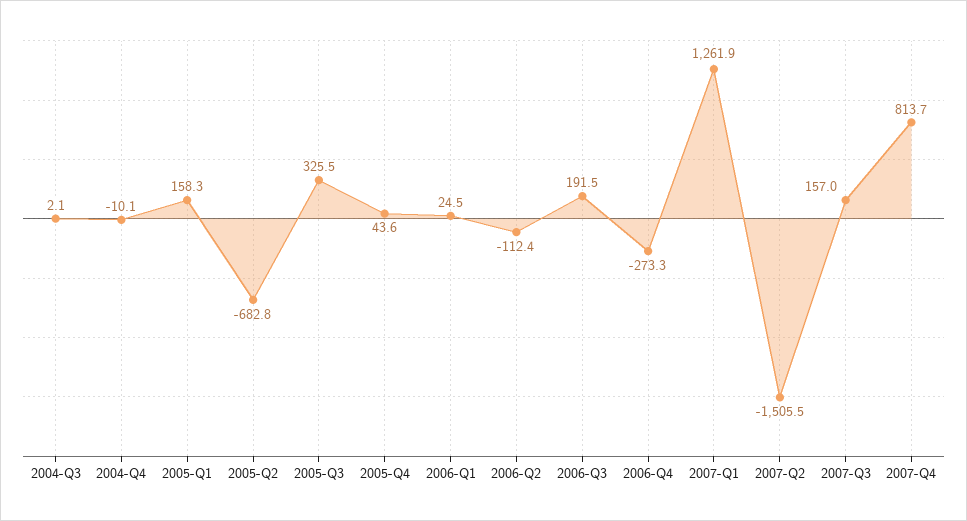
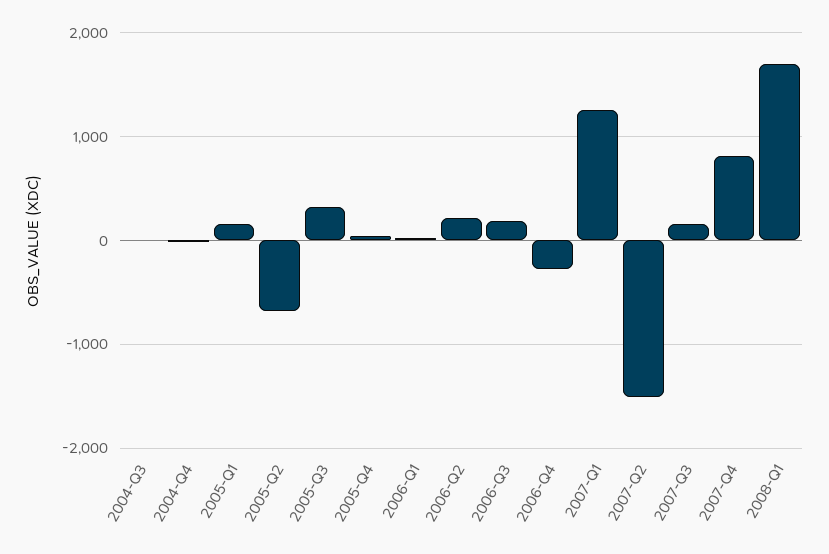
2006-Q2: -112.4 -> 200
2008-Q1: none -> 1700

